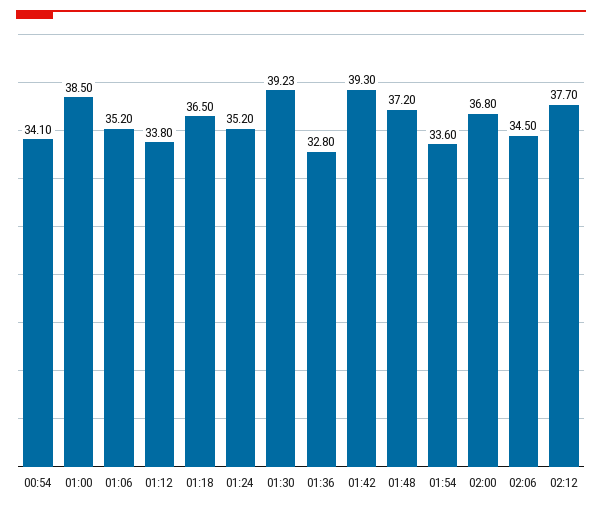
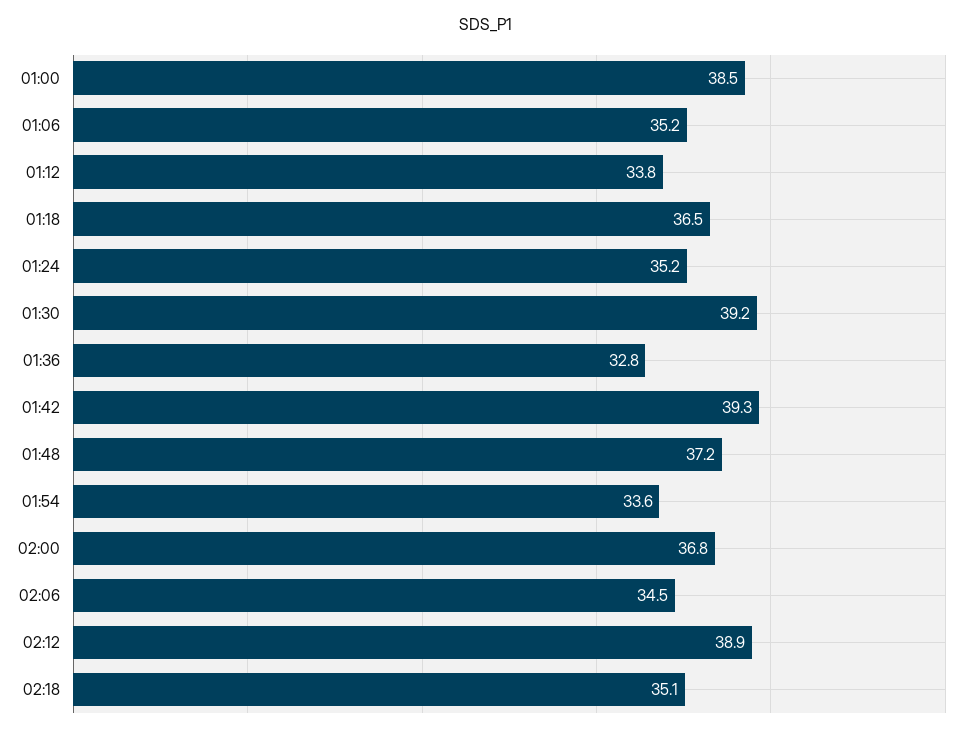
00:54: 34.1 -> none
02:12: 37.7 -> 38.9
02:18: none -> 35.1

